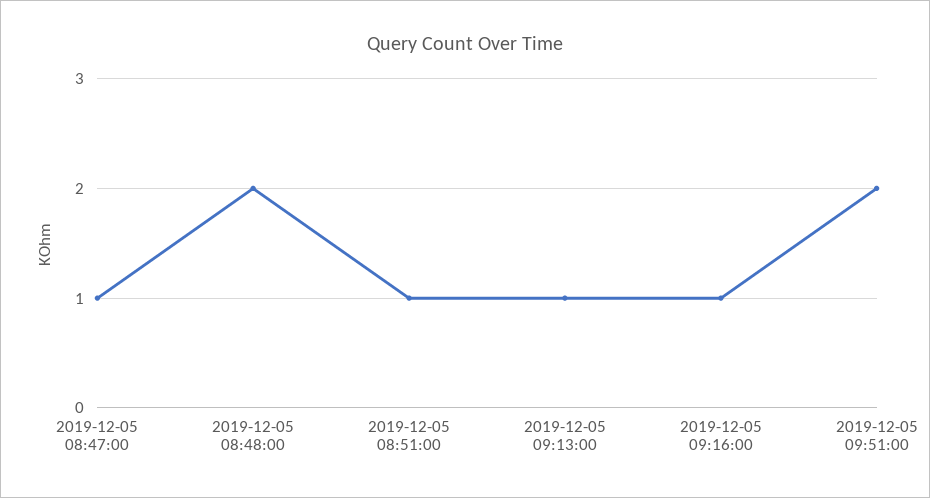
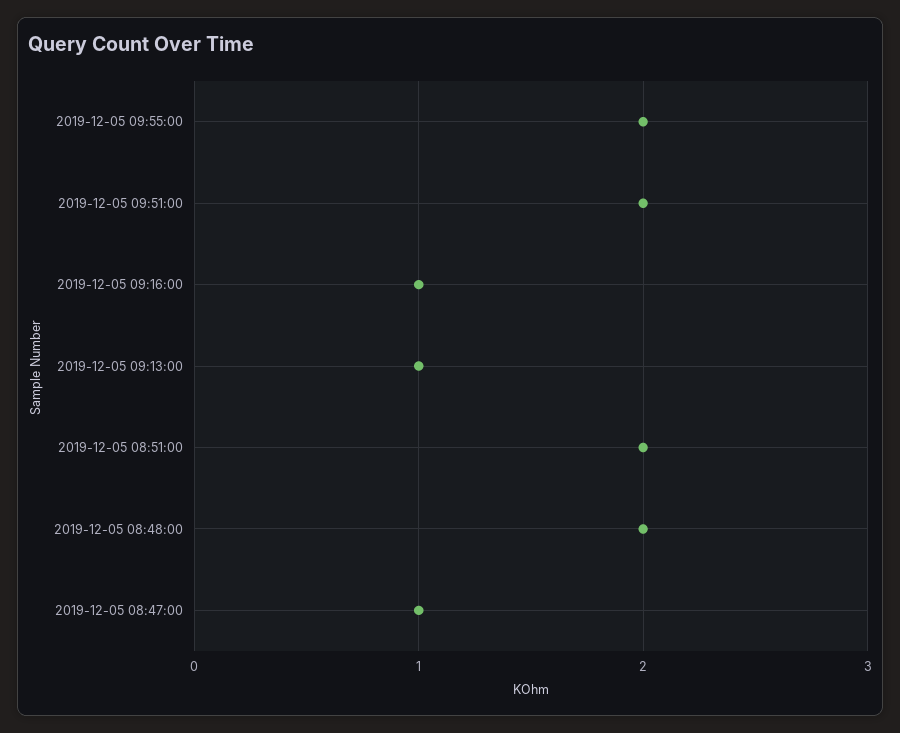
2019-12-05 08:51:00: 1 -> 2
2019-12-05 09:55:00: none -> 2

